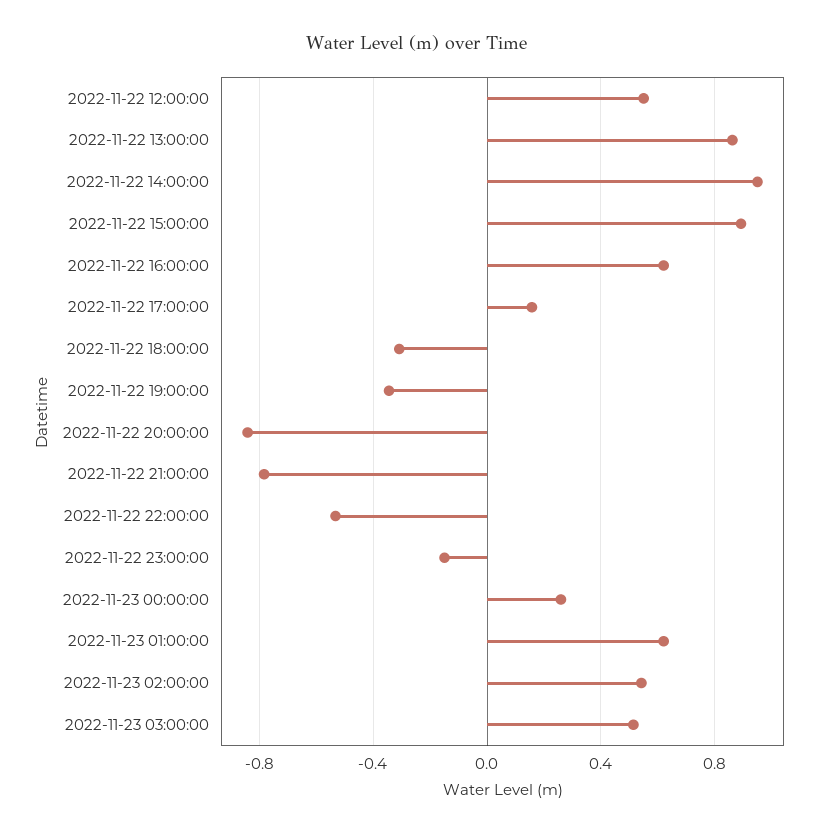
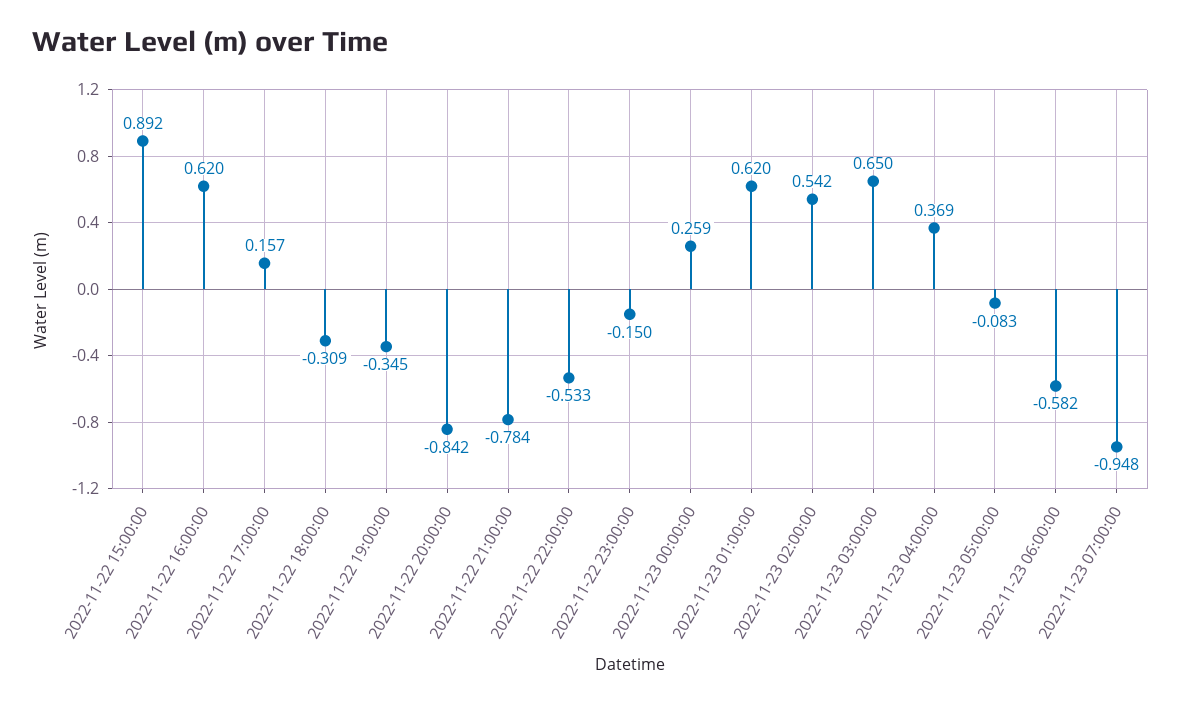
2022-11-22 12:00:00: 0.55 -> none
2022-11-22 13:00:00: 0.85 -> none
2022-11-22 14:00:00: 0.95 -> none
2022-11-23 03:00:00: 0.5 -> 0.65
2022-11-23 04:00:00: none -> 0.369
2022-11-23 05:00:00: none -> -0.083
2022-11-23 06:00:00: none -> -0.582
2022-11-23 07:00:00: none -> -0.948

